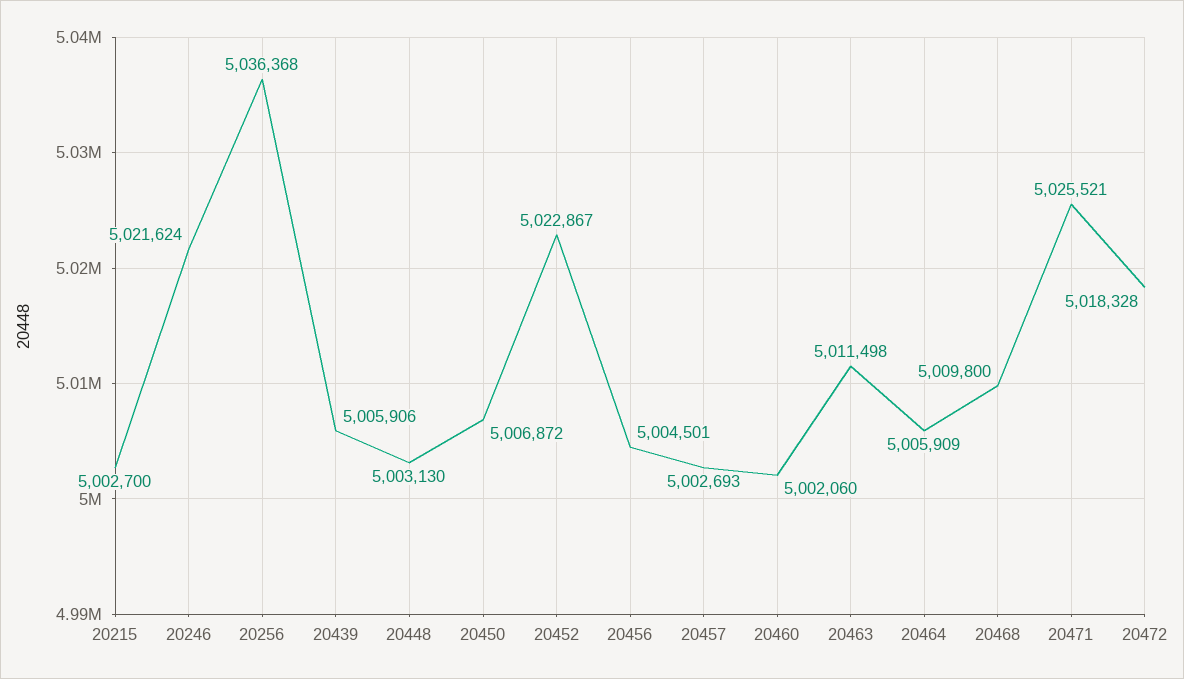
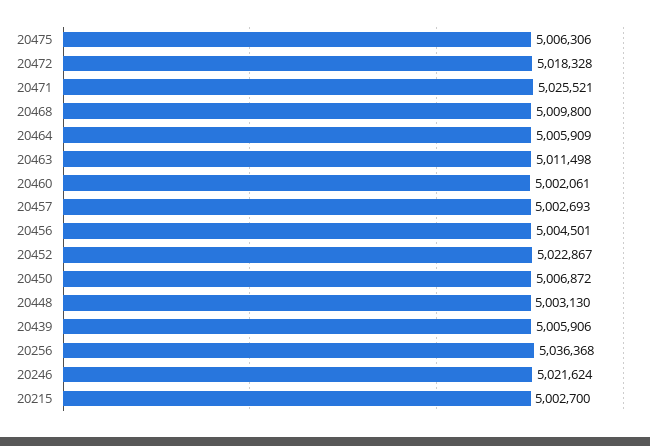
20460: 5002060 -> 5002061
20475: none -> 5006306

